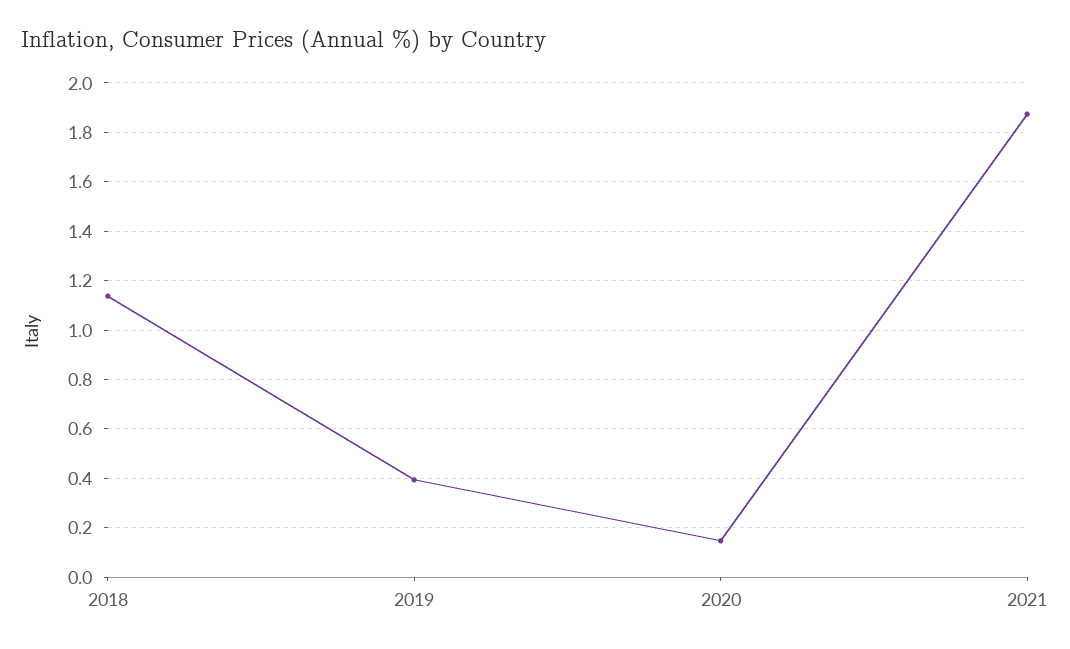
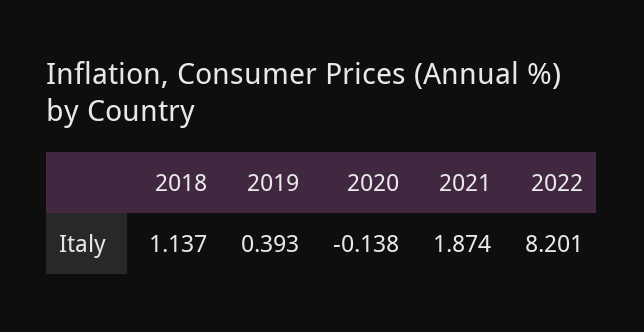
2020: 0.15 -> -0.138
2022: none -> 8.201

